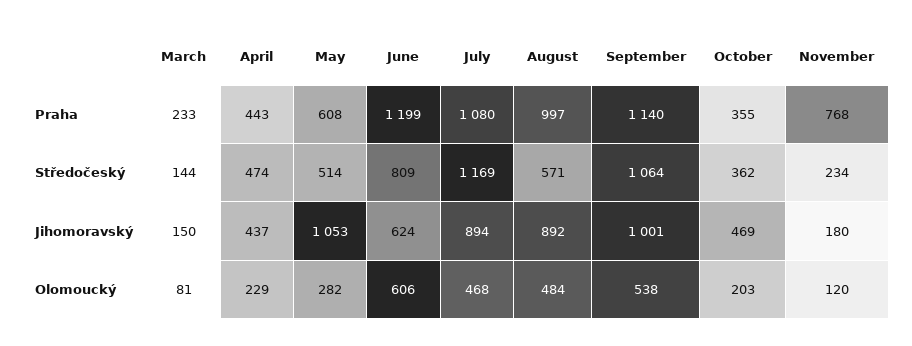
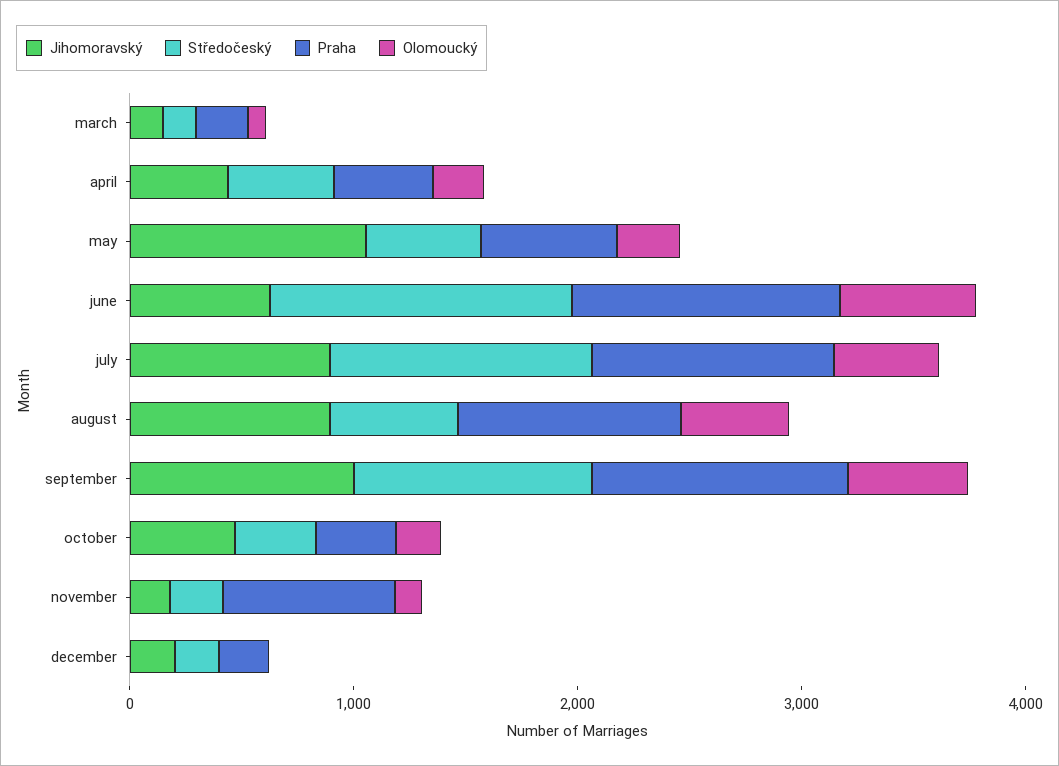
Středočeský, June: 809 -> 1400
Jihomoravský, december: none -> 200
Středočeský, december: none -> 200
Praha, december: none -> 200
Olomoucký, december: none -> 0

